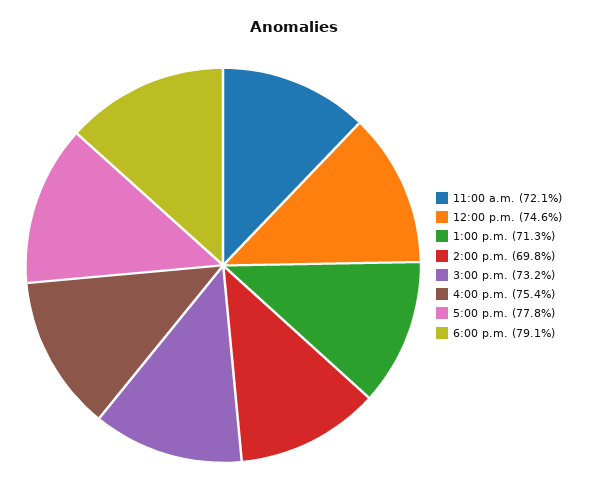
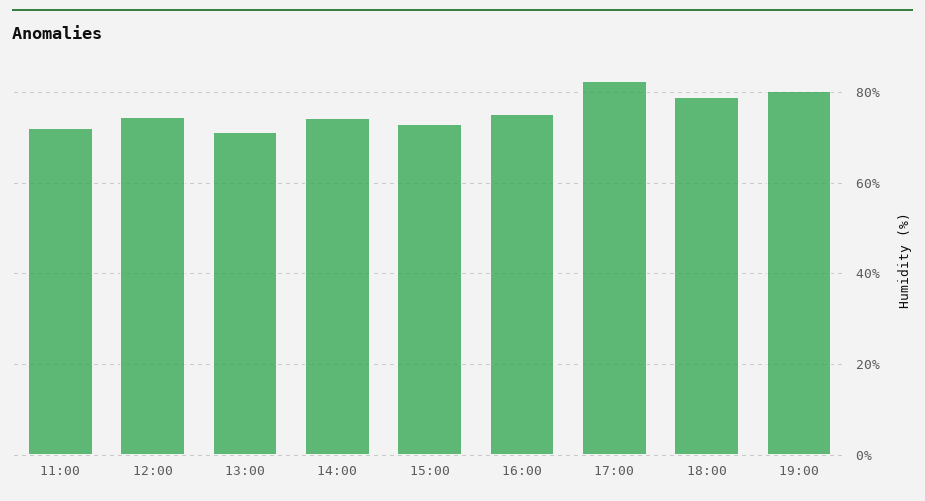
2:00 p.m.: 69.8 -> 74
5:00 p.m.: 77.8 -> 82
19:00: none -> 80

